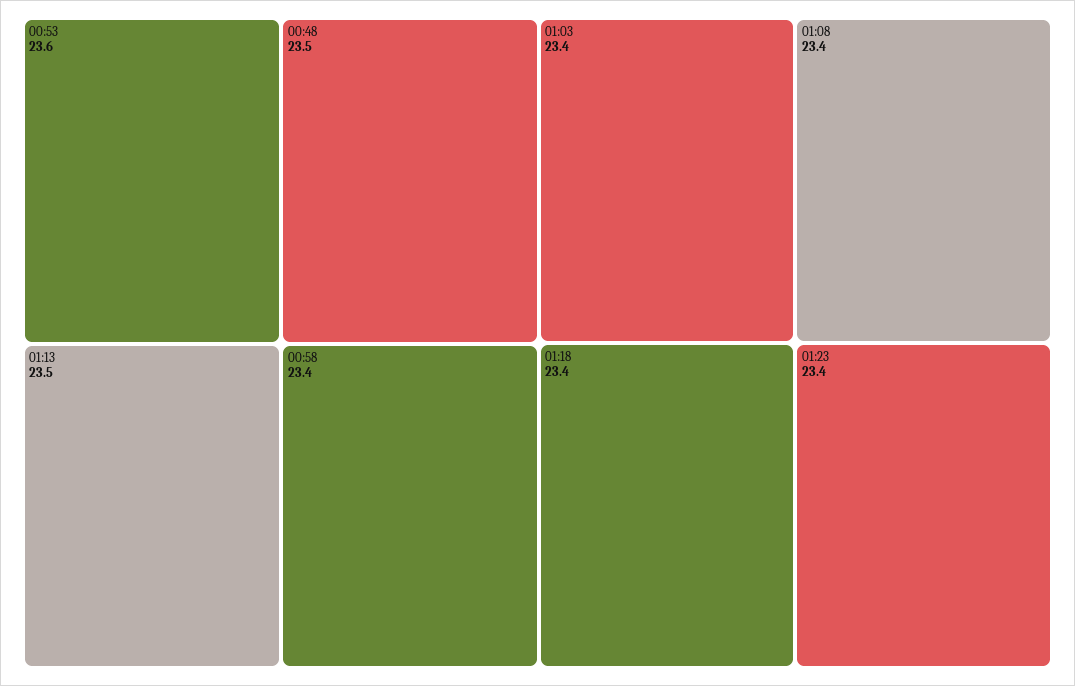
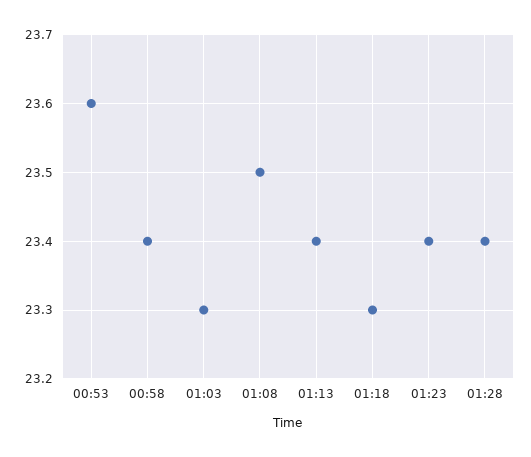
00:48: 23.5 -> none
01:13: 23.5 -> 23.4
01:03: 23.4 -> 23.3
01:08: 23.4 -> 23.5
01:18: 23.4 -> 23.3
01:28: none -> 23.4

